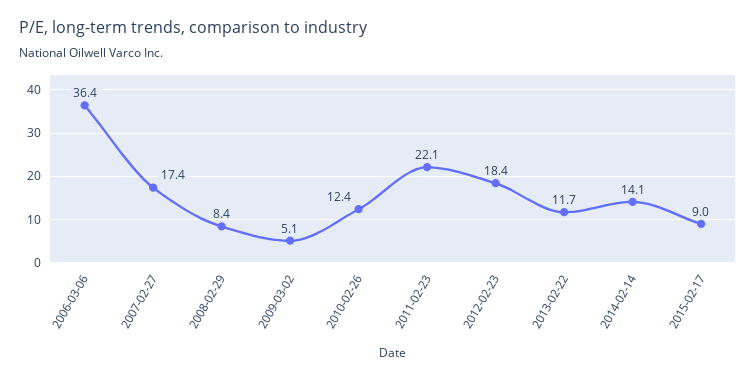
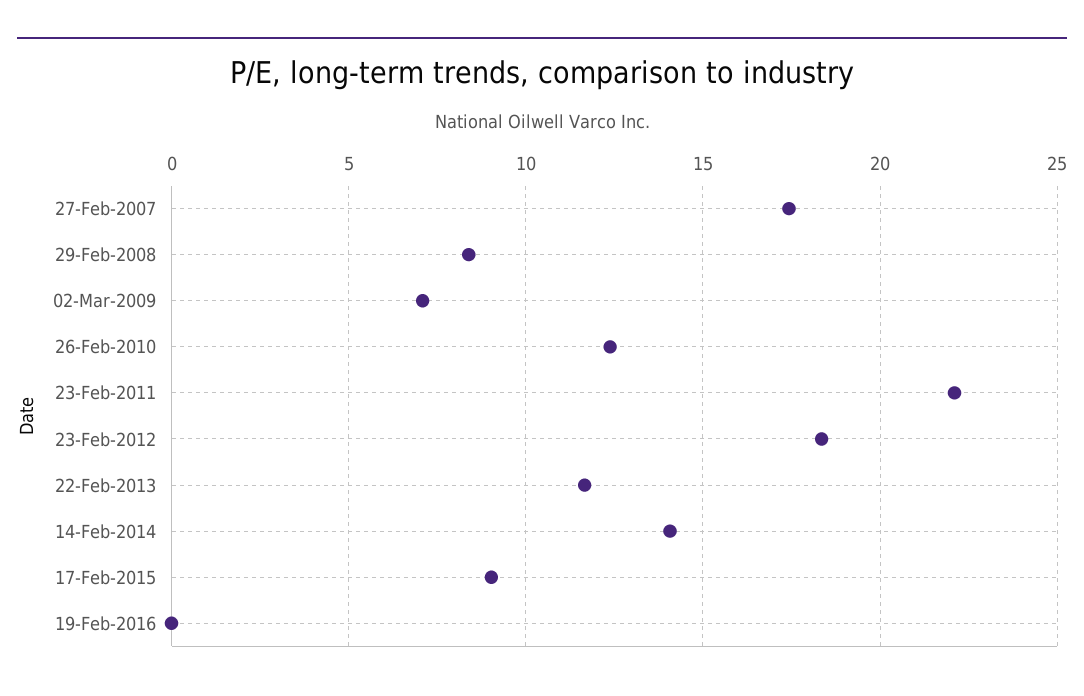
2006-03-06: 36.4 -> none
2009-03-02: 5.1 -> 7
19-Feb-2016: none -> 0

